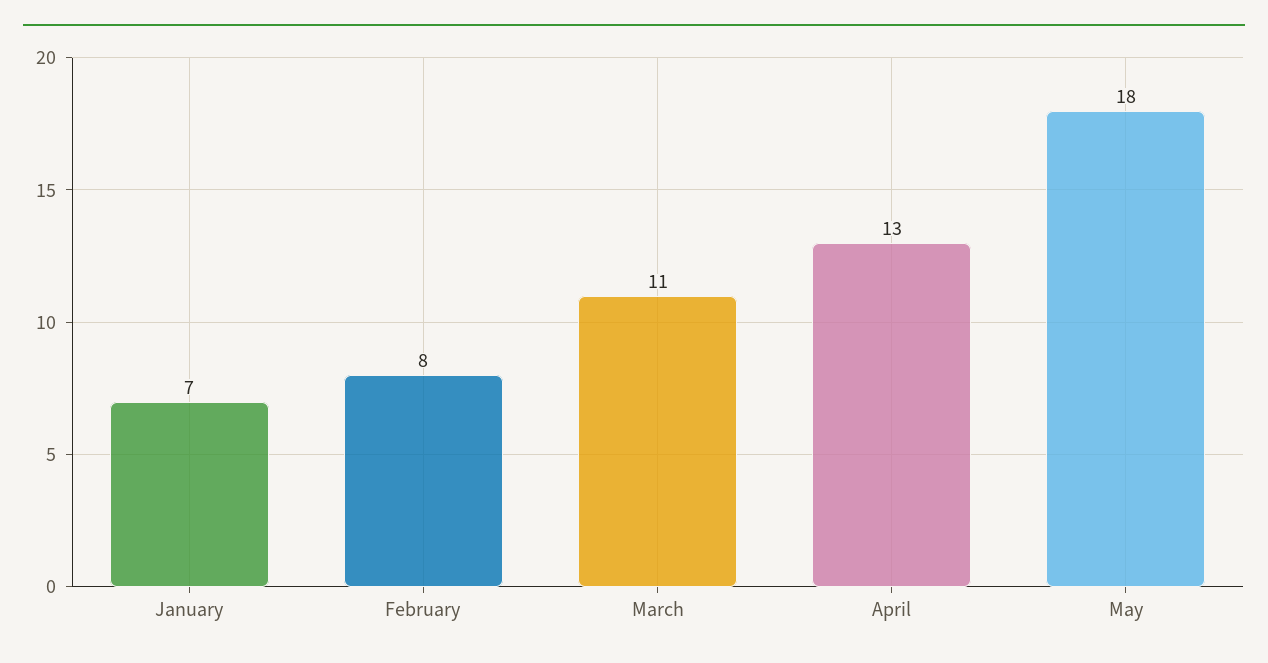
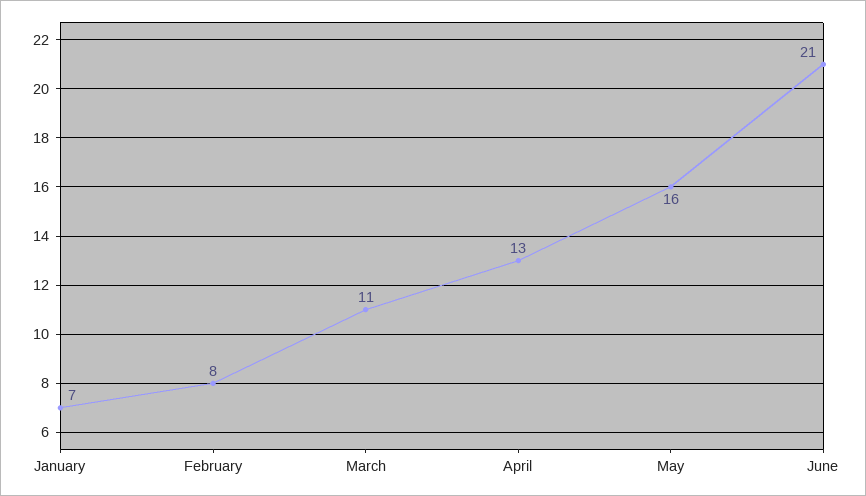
May: 18 -> 16
June: none -> 21

